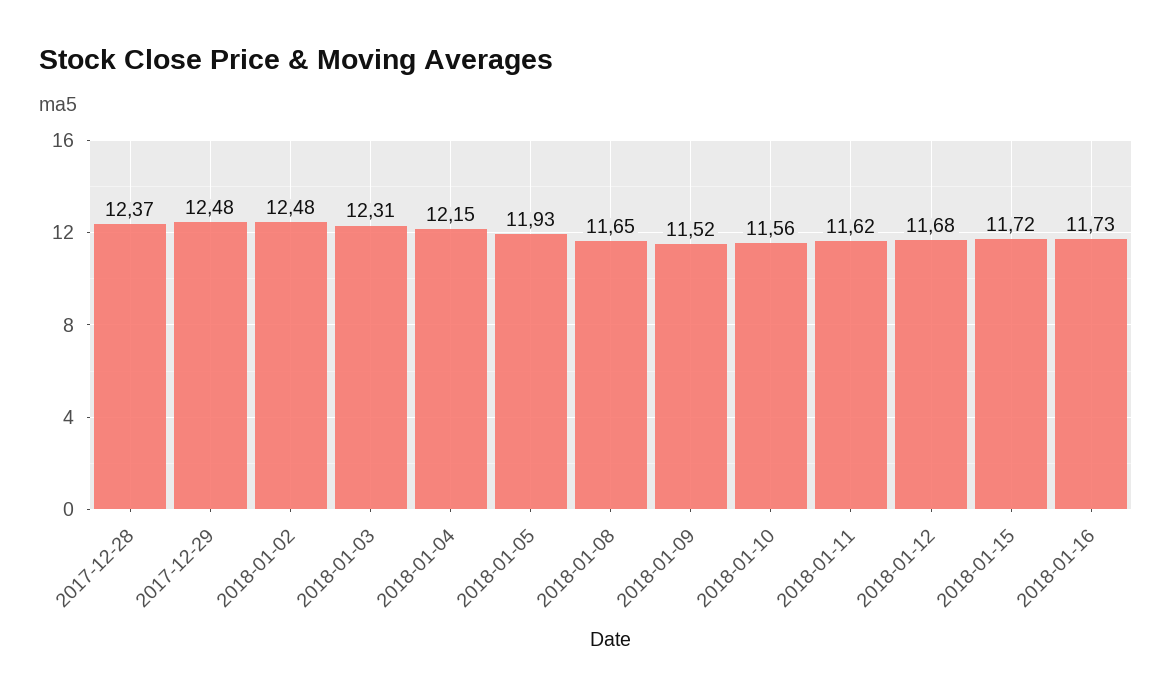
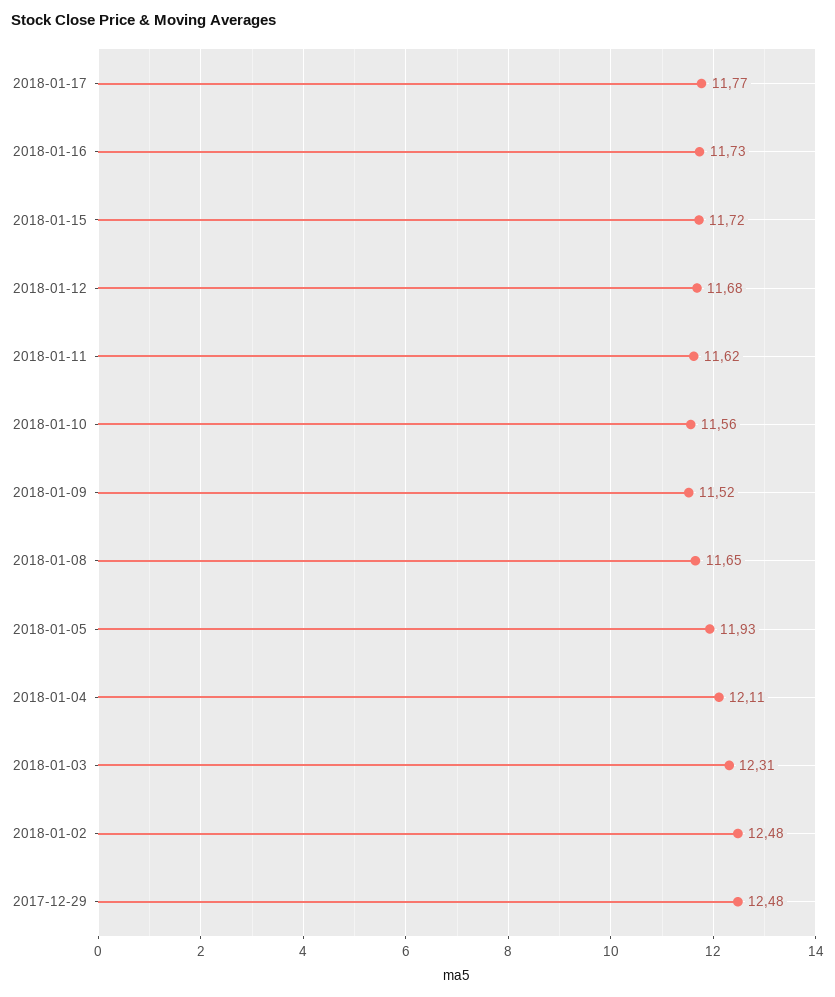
2017-12-28: 12.37 -> none
2018-01-04: 12.15 -> 12.11
2018-01-17: none -> 11.77

